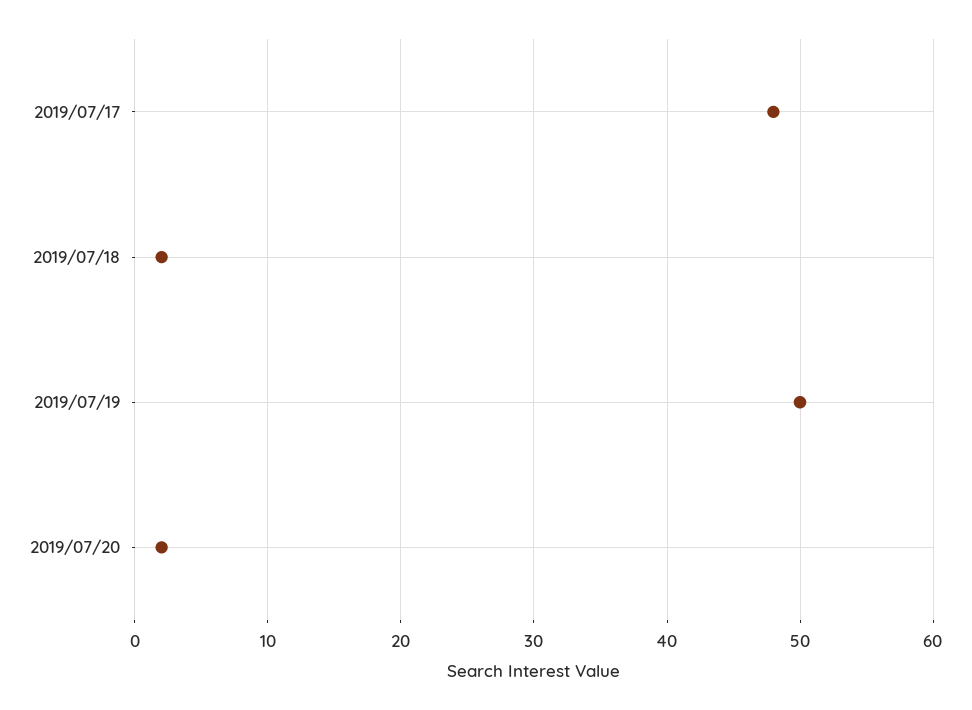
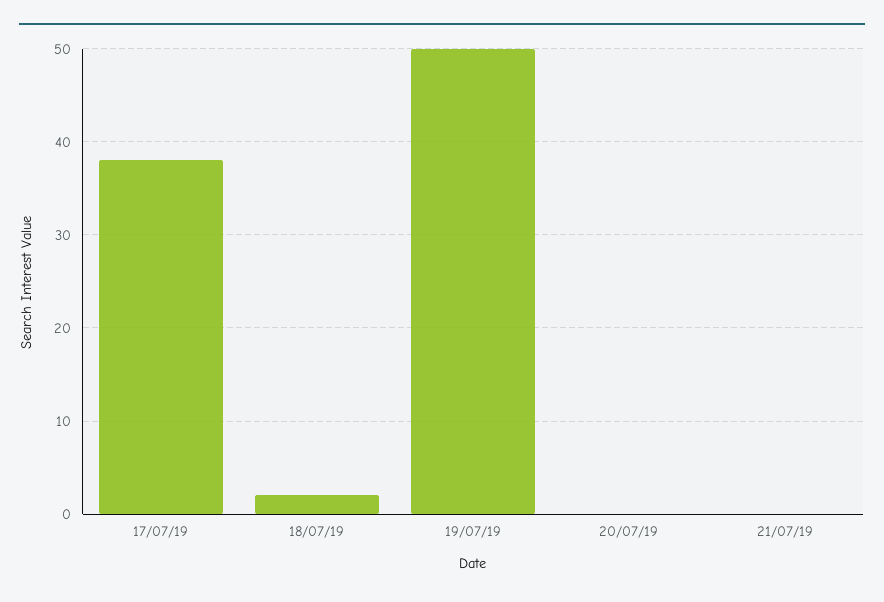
2019/07/17: 48 -> 38
2019/07/20: 2 -> 0
21/07/19: none -> 0

